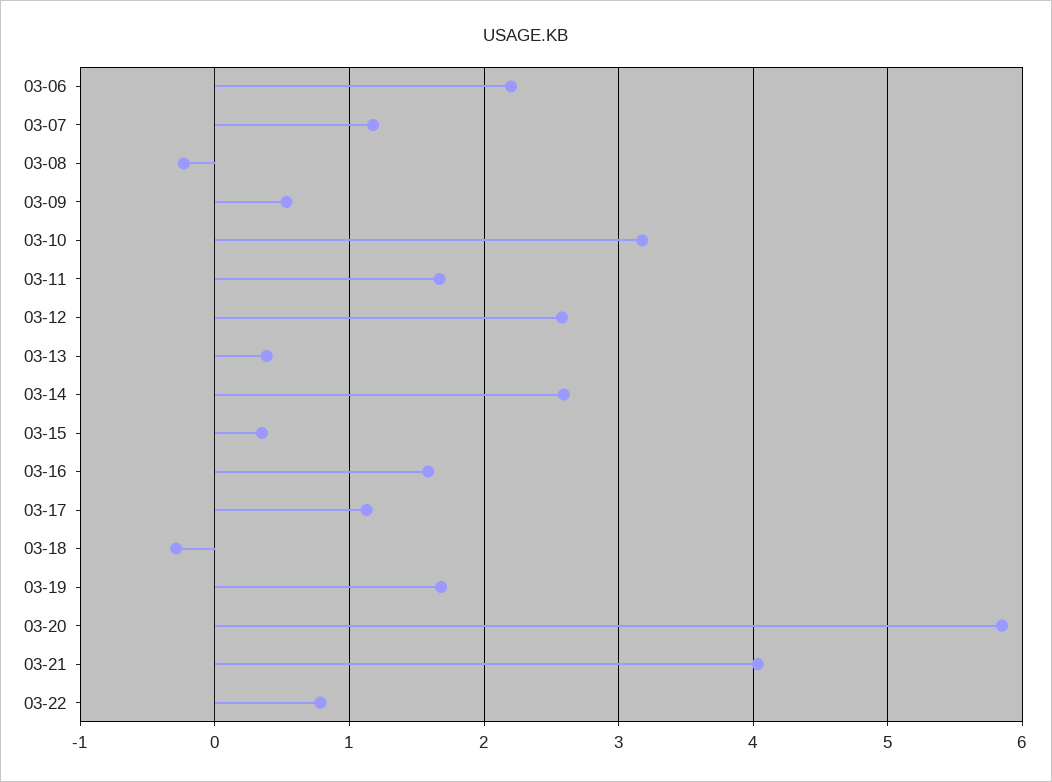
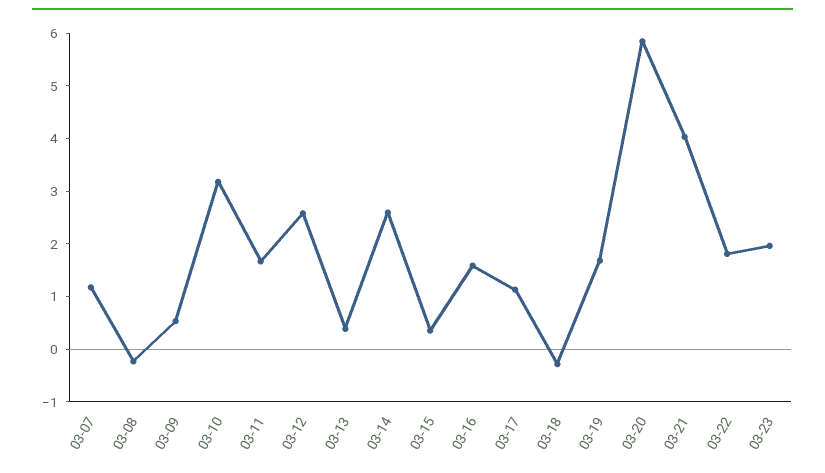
03-06: 2.2 -> none
03-22: 0.8 -> 1.8
03-23: none -> 2

